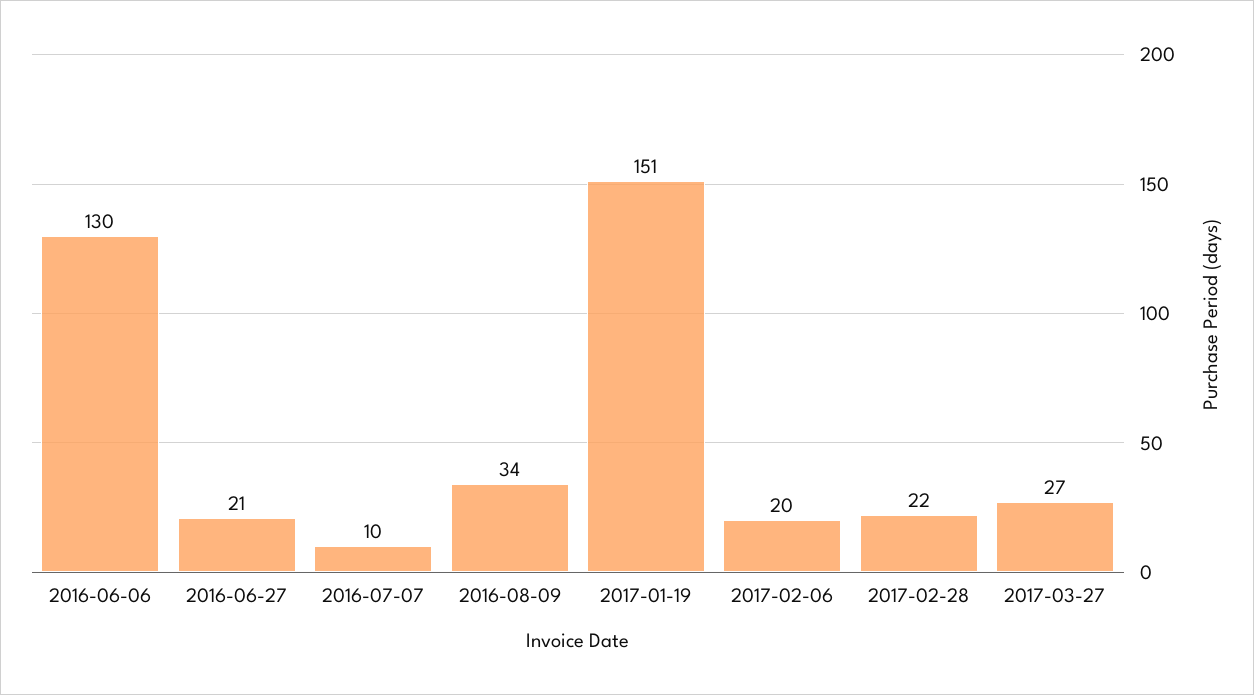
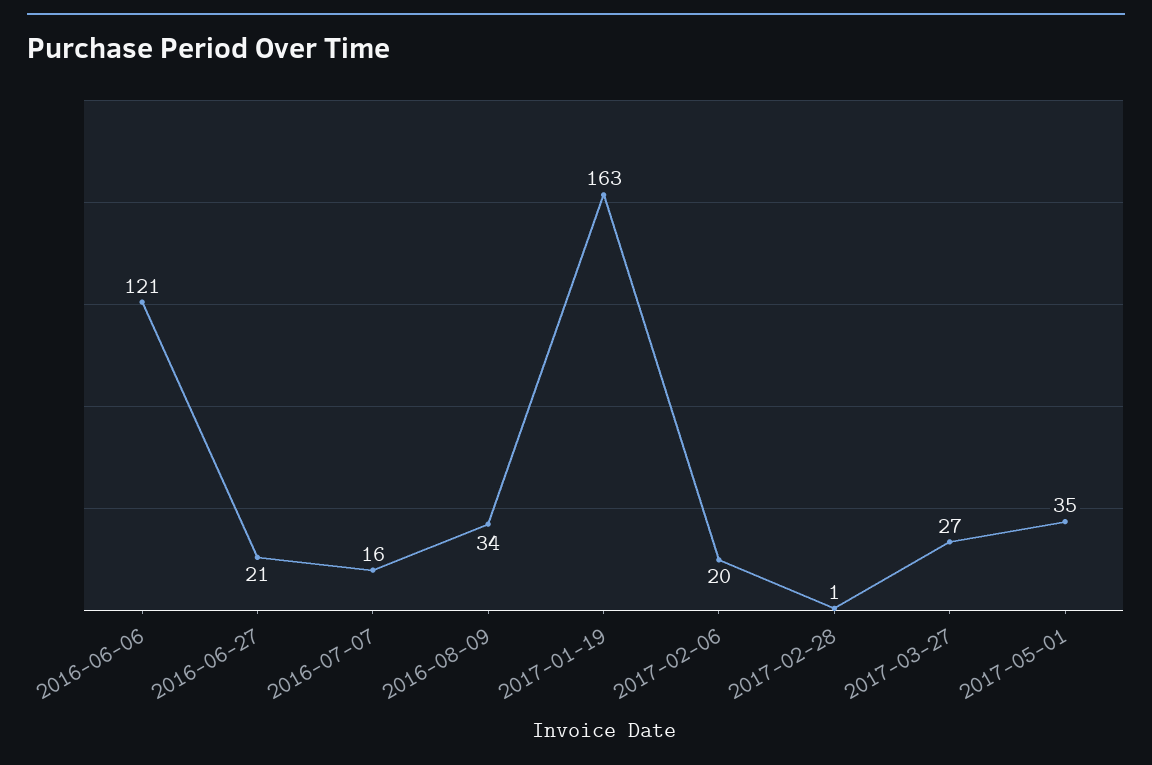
2016-06-06: 130 -> 121
2016-07-07: 10 -> 16
2017-01-19: 151 -> 163
2017-02-28: 22 -> 1
2017-05-01: none -> 35

